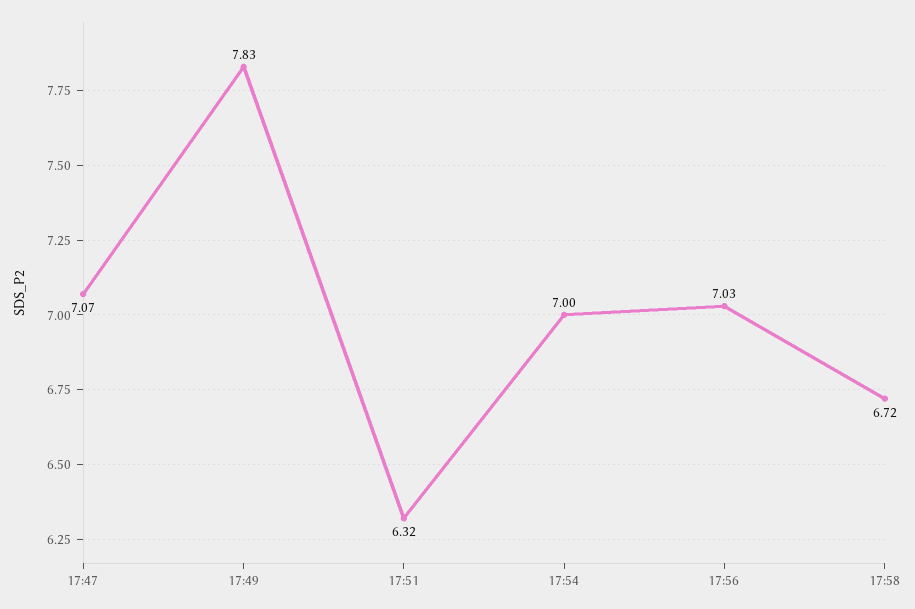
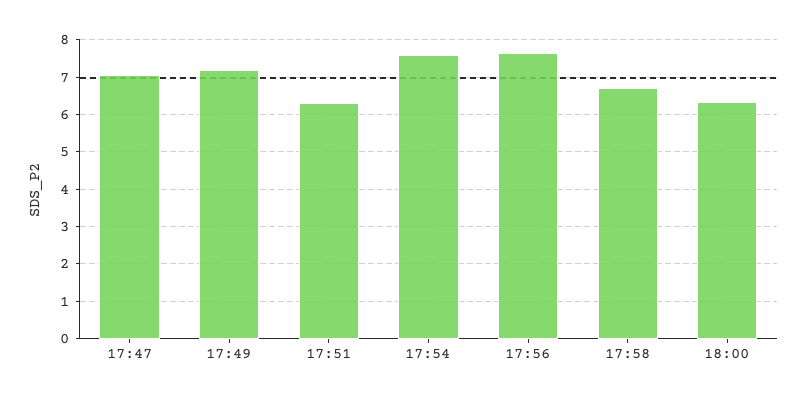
17:49: 7.83 -> 7.2
17:54: 7 -> 7.6
17:56: 7.03 -> 7.6
18:00: none -> 6.4

